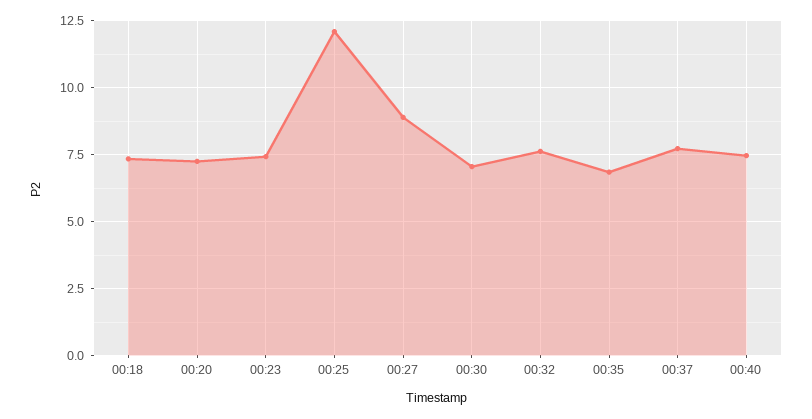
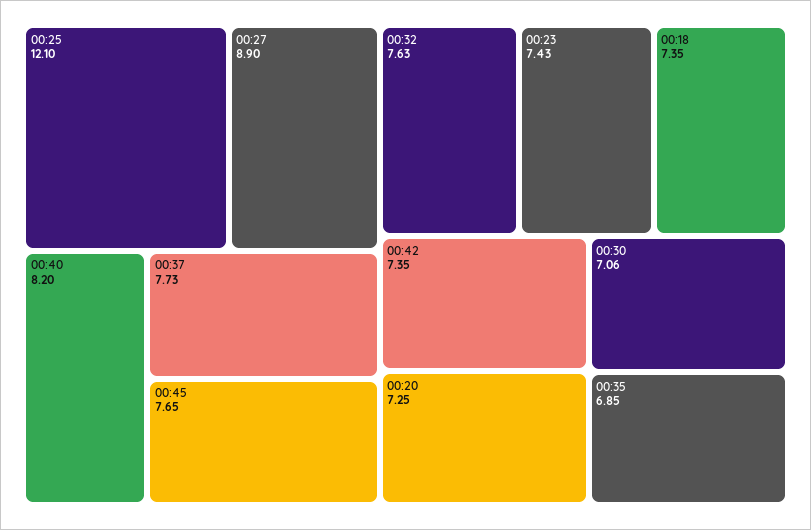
00:40: 7.5 -> 8.2
00:45: none -> 7.65
00:42: none -> 7.35

